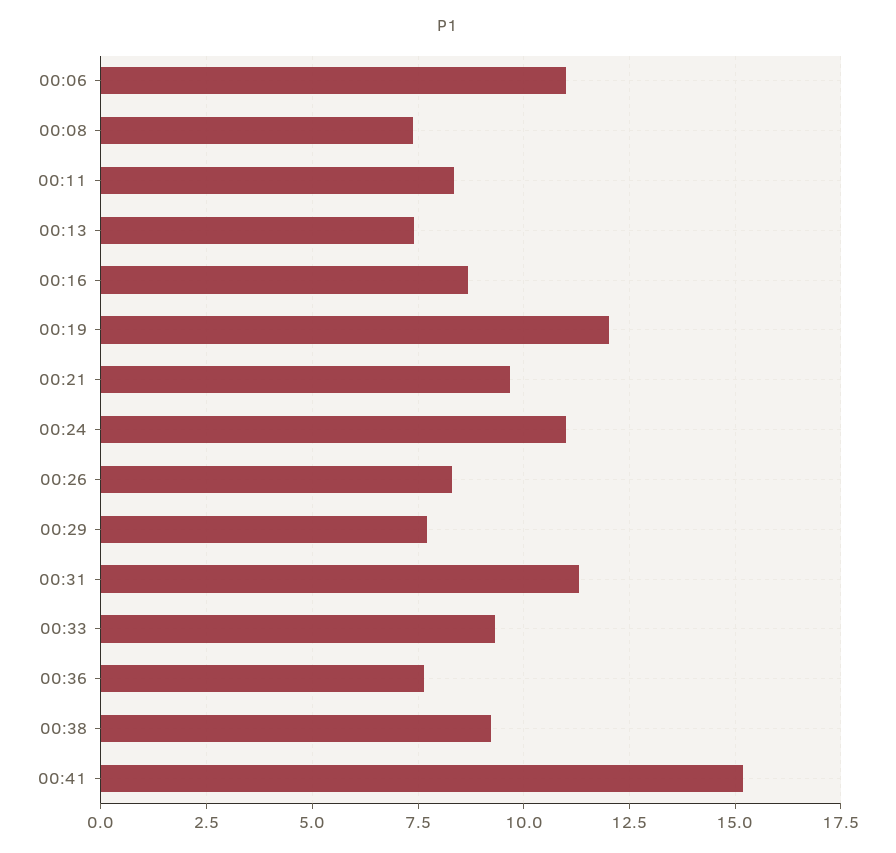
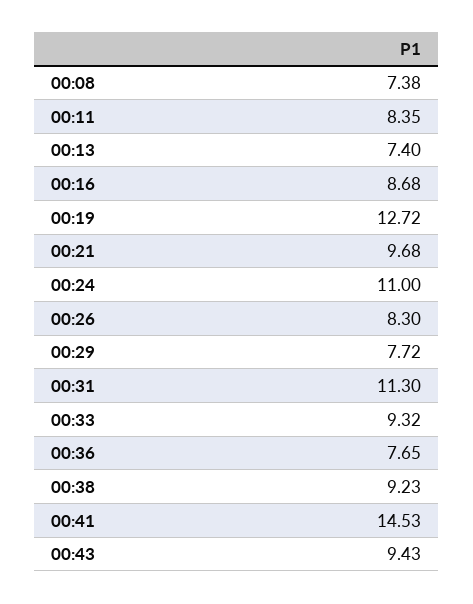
00:06: 11 -> none
00:19: 12 -> 12.72
00:41: 15.25 -> 14.53
00:43: none -> 9.43

